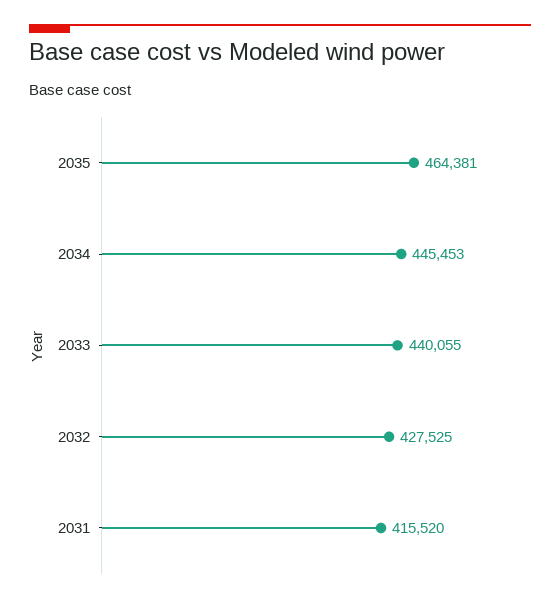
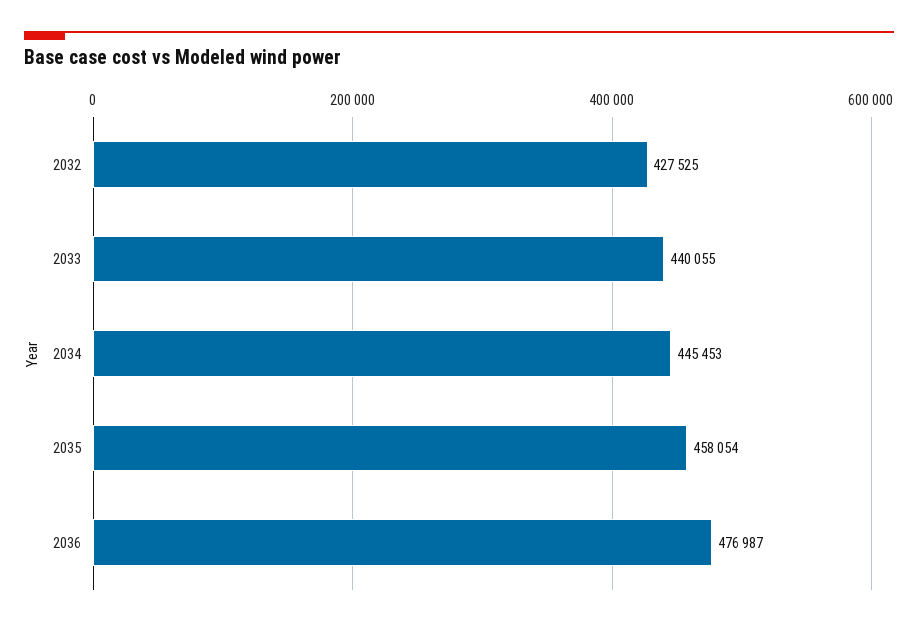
2035: 464381 -> 458054
2031: 415520 -> none
2036: none -> 476987

